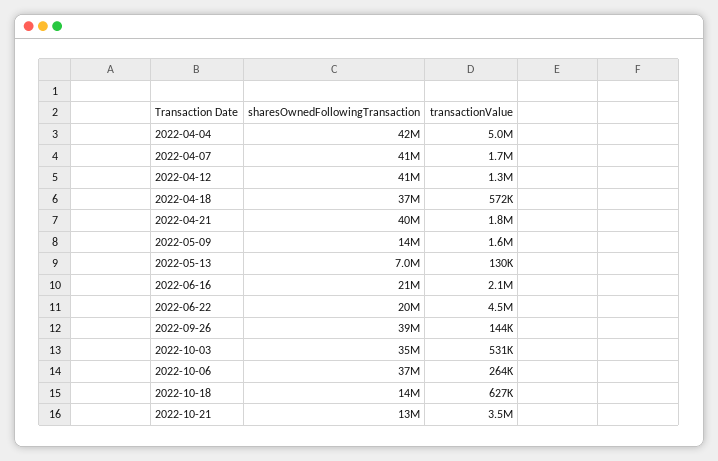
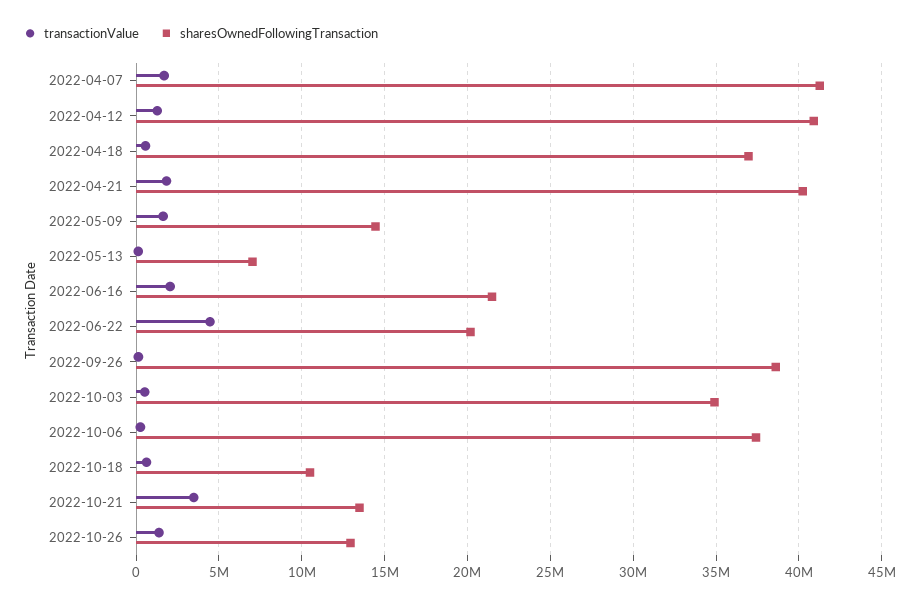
sharesOwnedFollowingTransaction, 2022-04-04: 42000000 -> none
transactionValue, 2022-04-04: 5000000 -> none
sharesOwnedFollowingTransaction, 2022-10-18: 14000000 -> 10500000
transactionValue, 2022-10-26: none -> 1500000
sharesOwnedFollowingTransaction, 2022-10-26: none -> 13000000

